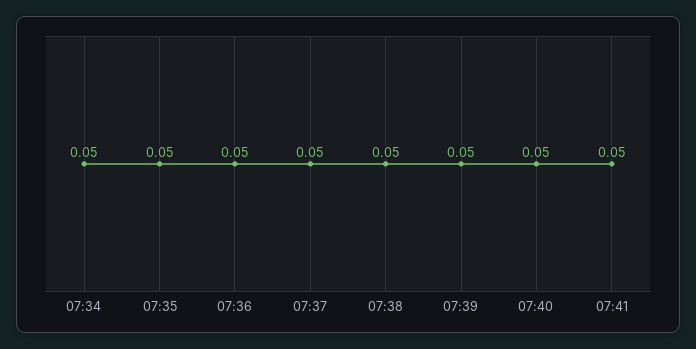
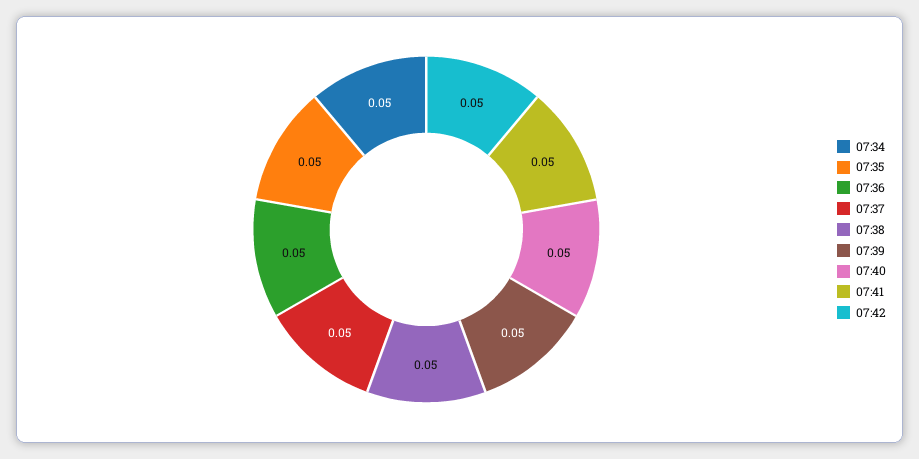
07:42: none -> 0.05

